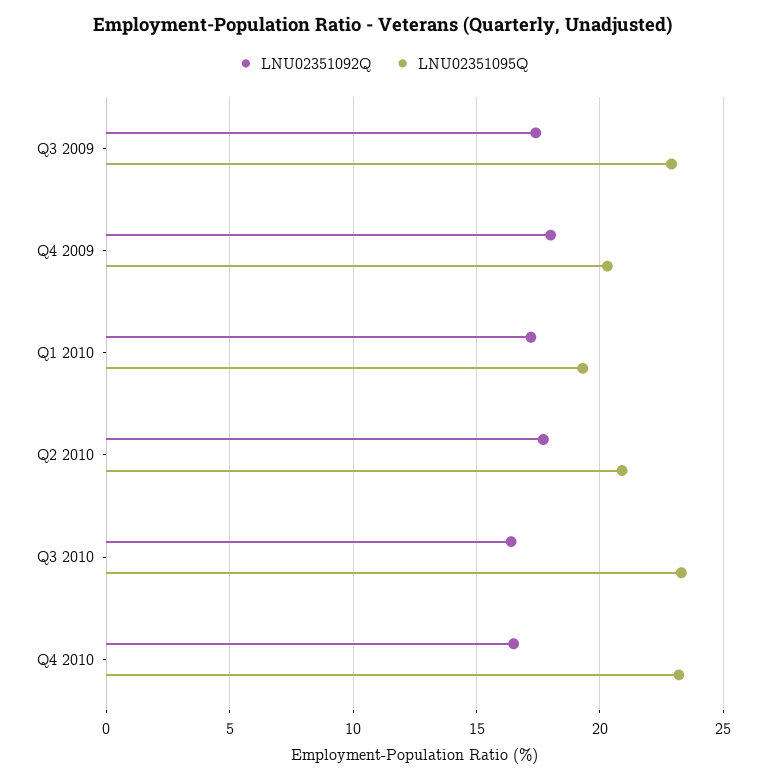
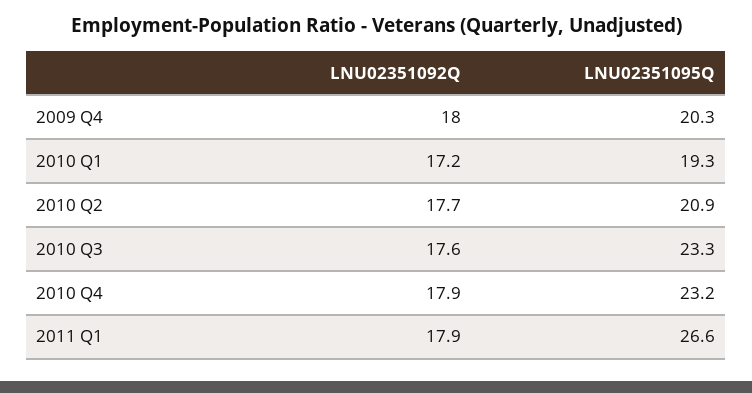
LNU02351092Q, Q3 2009: 17.5 -> none
LNU02351095Q, Q3 2009: 23 -> none
LNU02351092Q, Q3 2010: 16.5 -> 17.6
LNU02351092Q, Q4 2010: 16.5 -> 17.9
LNU02351092Q, 2011 Q1: none -> 17.9
LNU02351095Q, 2011 Q1: none -> 26.6

